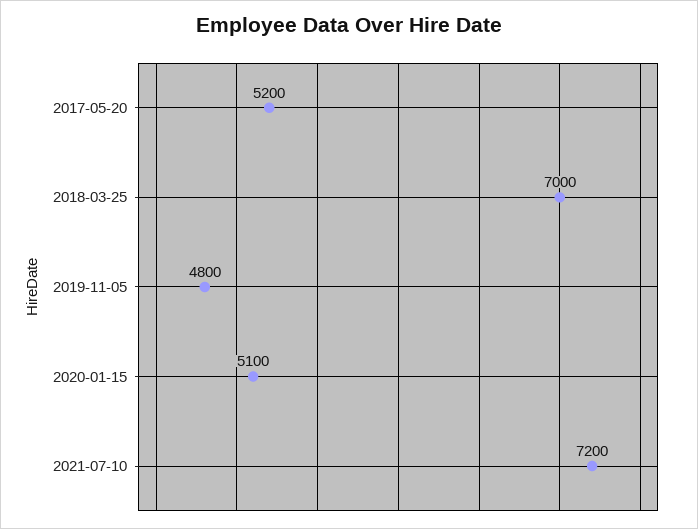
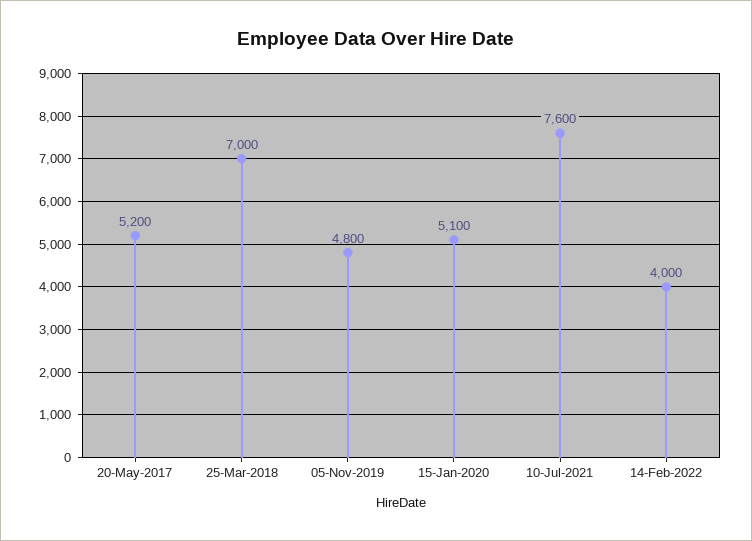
2021-07-10: 7200 -> 7600
14-Feb-2022: none -> 4000

